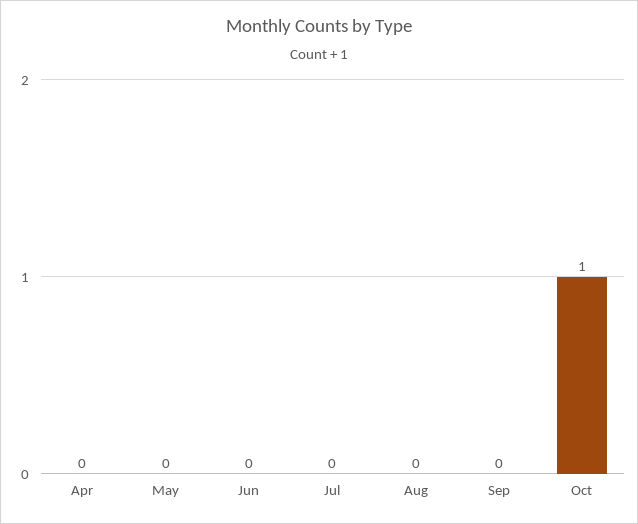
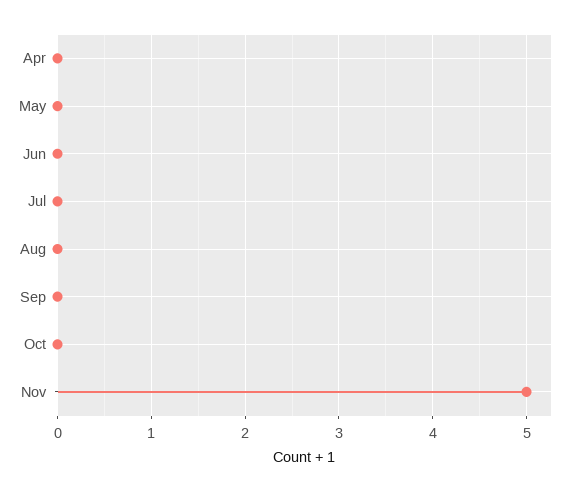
Oct: 1 -> 0
Nov: none -> 5

